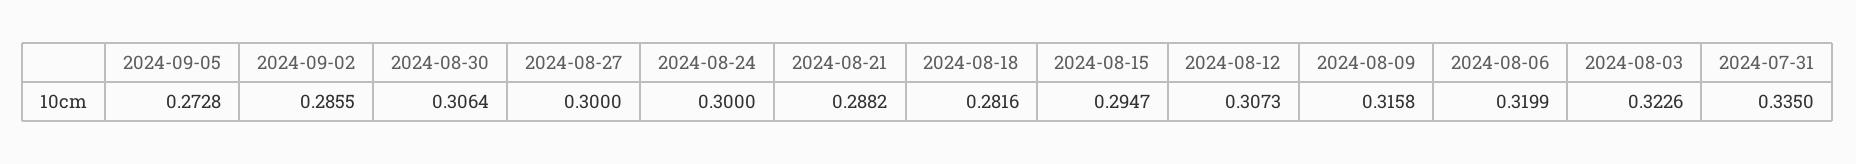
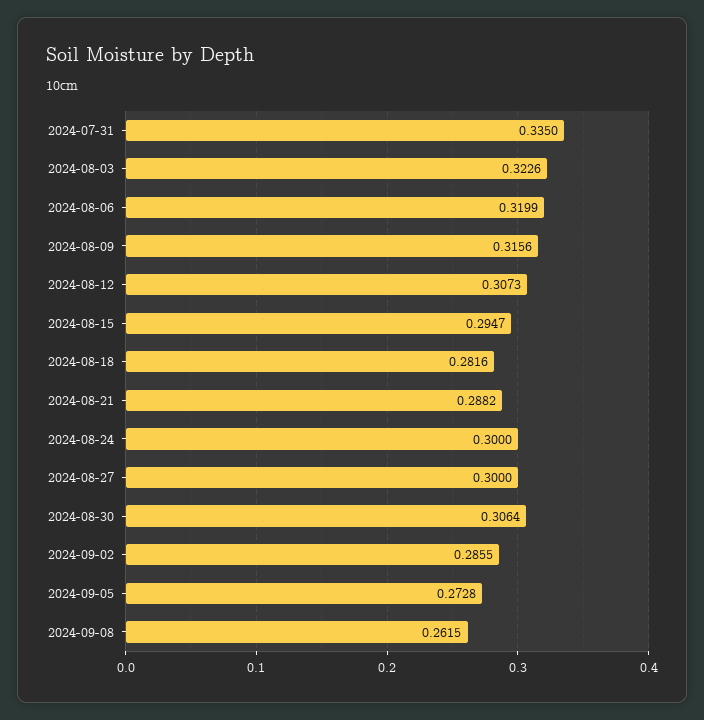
2024-08-09: 0.3158 -> 0.3156
2024-09-08: none -> 0.2615

